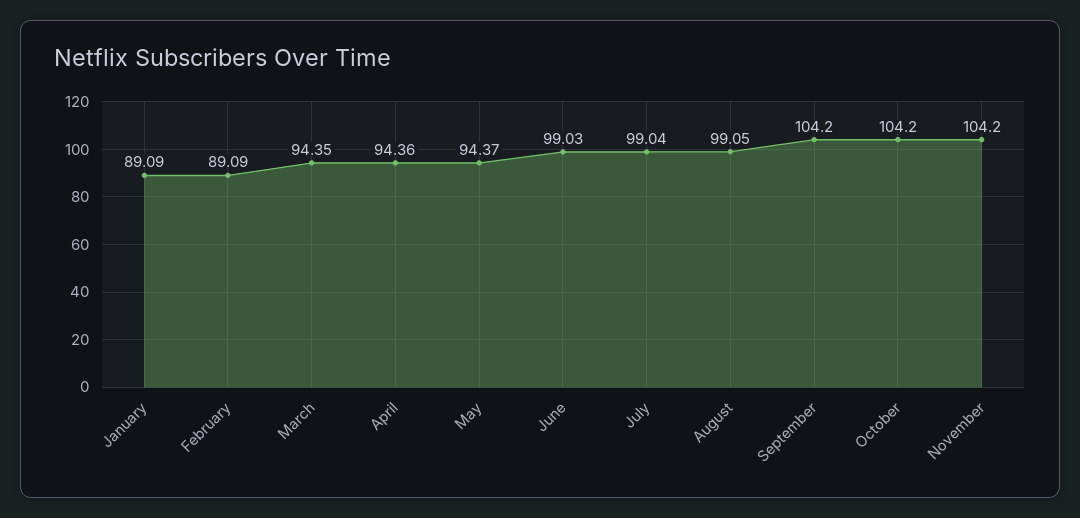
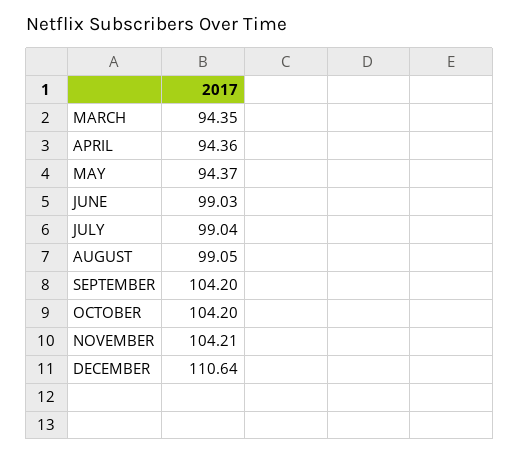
January: 89.09 -> none
February: 89.09 -> none
November: 104.2 -> 104.21
DECEMBER: none -> 110.64

